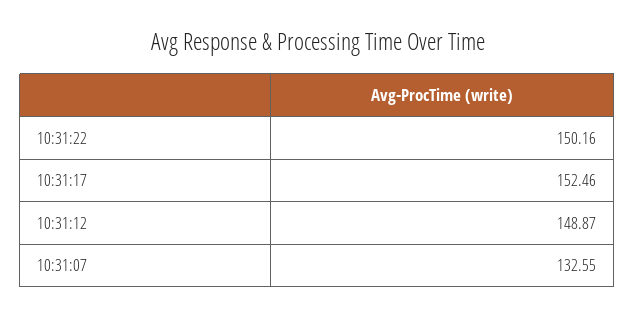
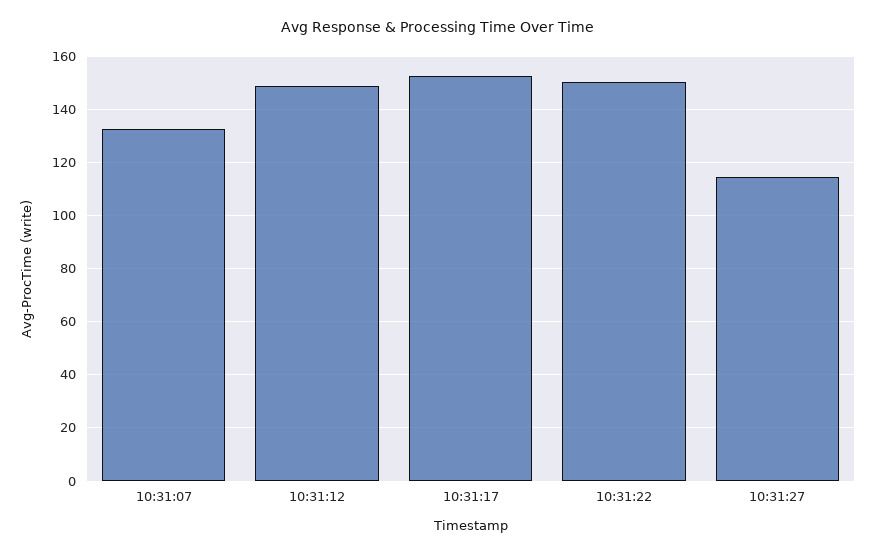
10:31:27: none -> 115

